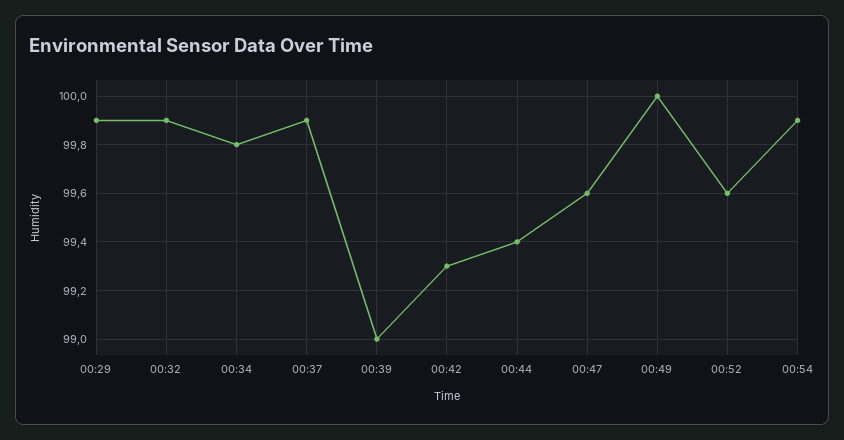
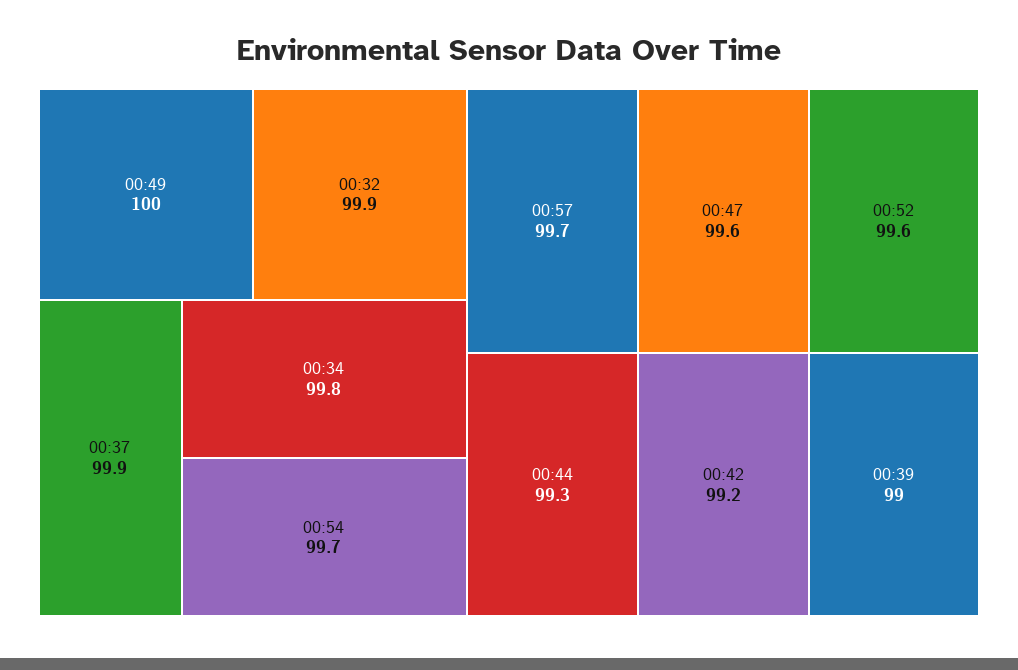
00:29: 99.9 -> none
00:42: 99.3 -> 99.2
00:44: 99.4 -> 99.3
00:54: 99.9 -> 99.7
00:57: none -> 99.7

